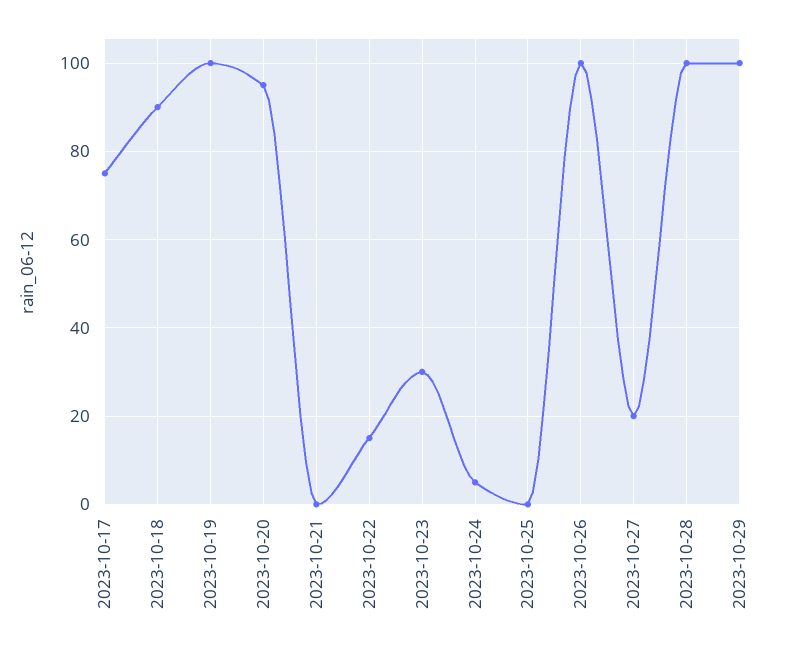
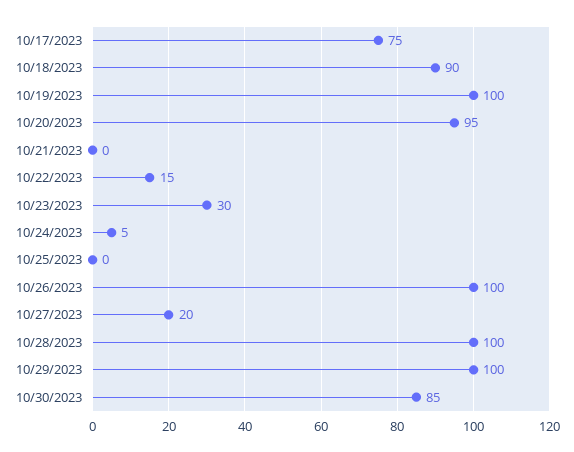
10/30/2023: none -> 85

